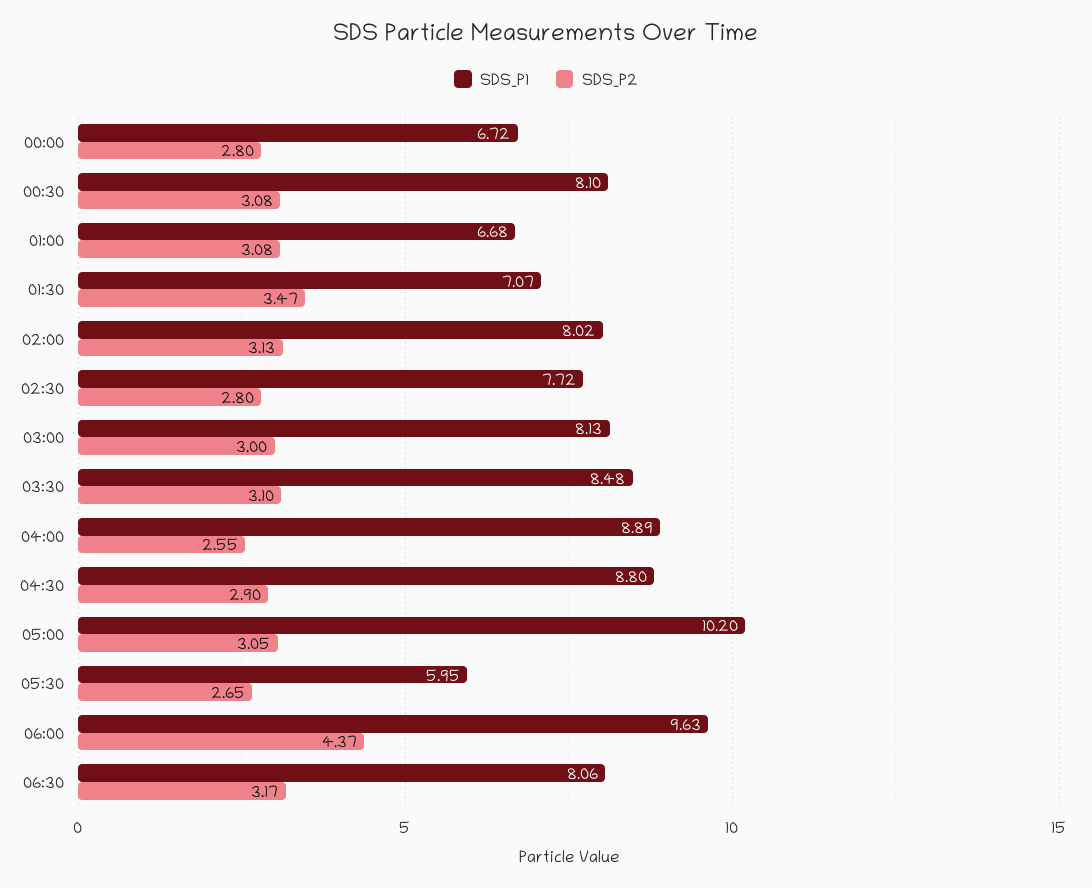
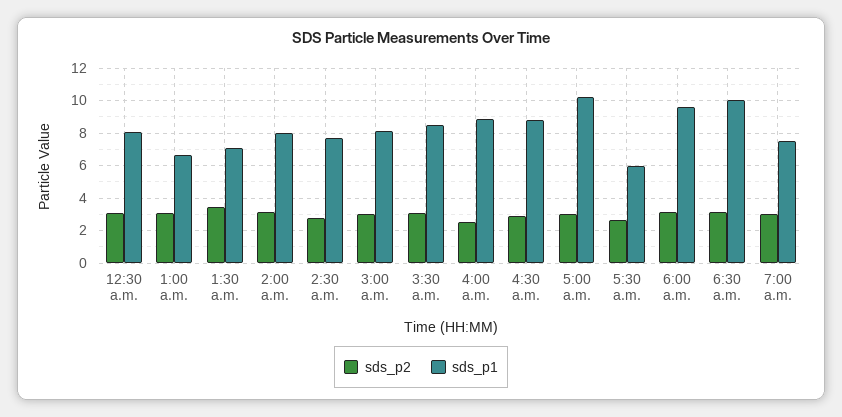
SDS_P1, 00:00: 6.72 -> none
SDS_P2, 00:00: 2.8 -> none
SDS_P2, 06:00: 4.37 -> 3
SDS_P1, 06:30: 8.06 -> 10
SDS_P2, 7:00 a.m.: none -> 3
SDS_P1, 7:00 a.m.: none -> 7.5

